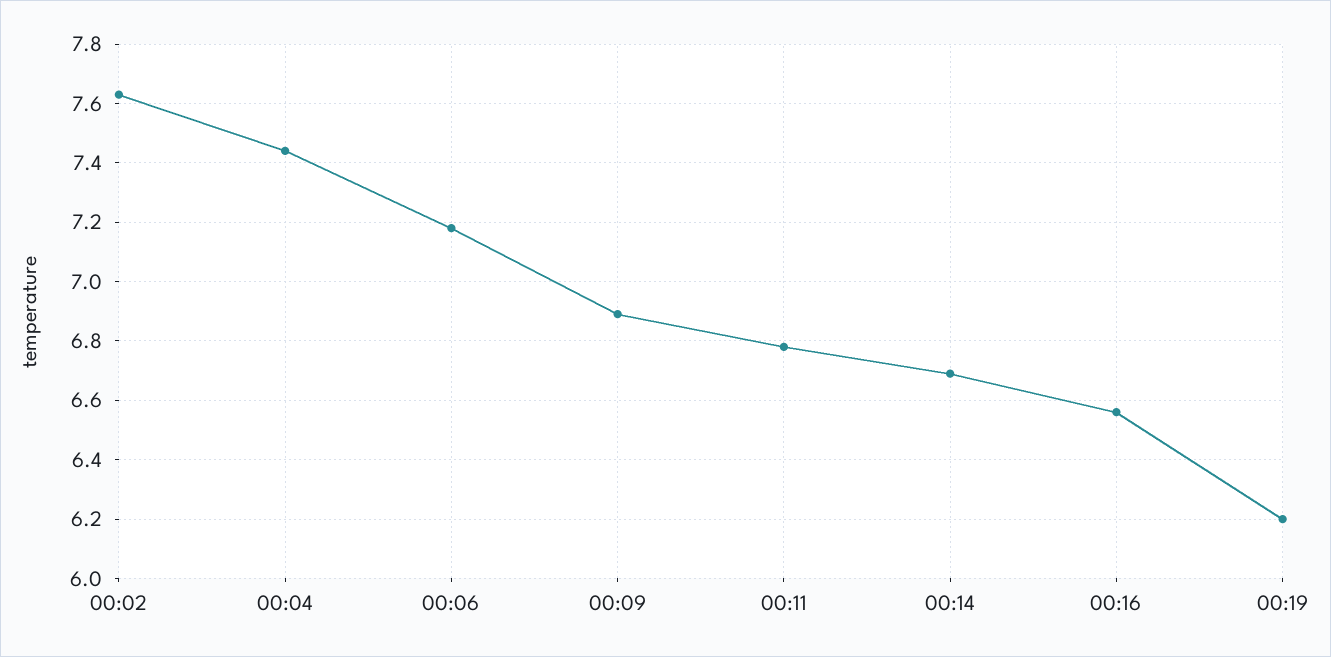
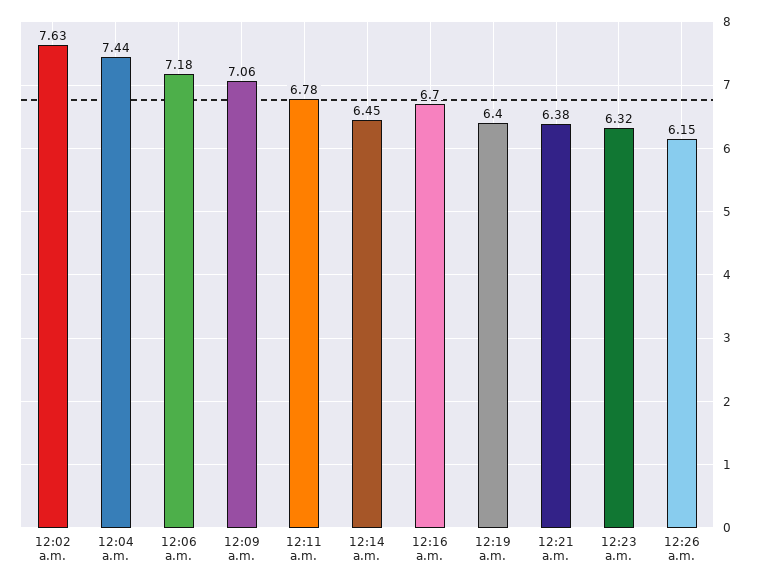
00:09: 6.9 -> 7.06
00:14: 6.7 -> 6.45
00:16: 6.55 -> 6.7
00:19: 6.2 -> 6.4
12:21 a.m.: none -> 6.38
12:23 a.m.: none -> 6.32
12:26 a.m.: none -> 6.15

